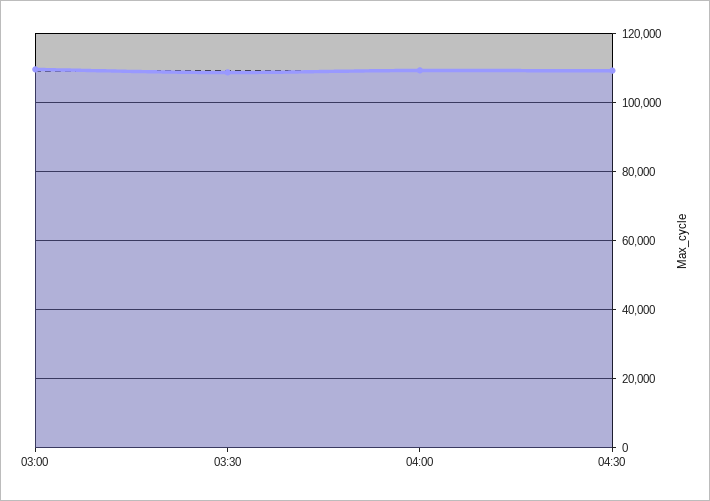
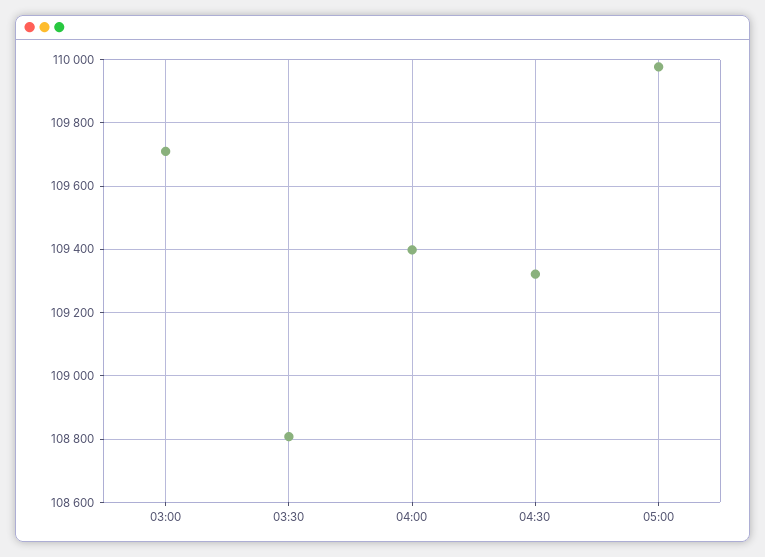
05:00: none -> 109980

